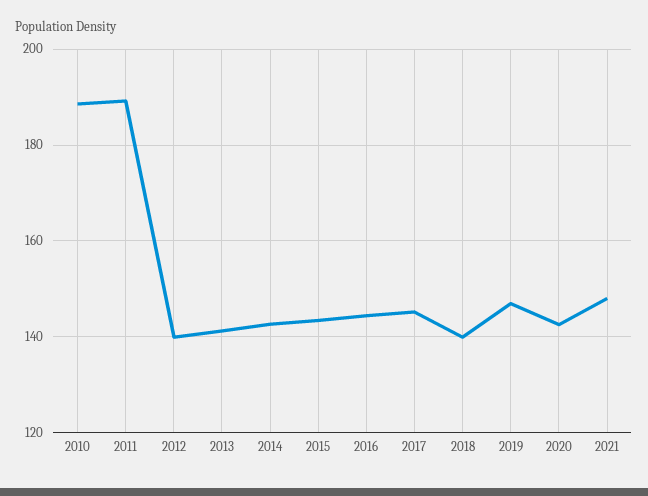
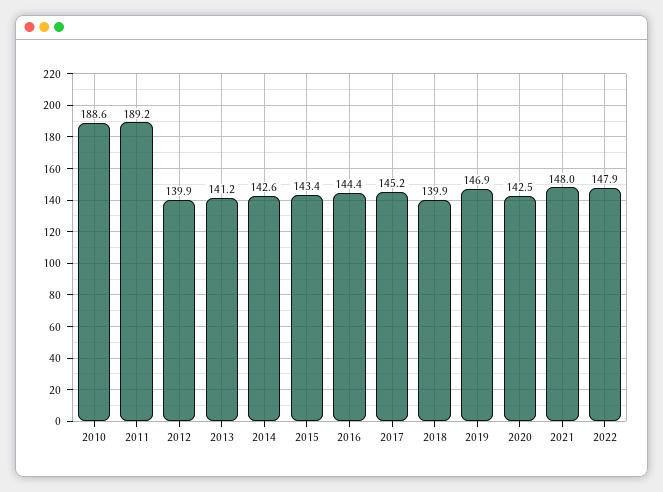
2022: none -> 147.9

